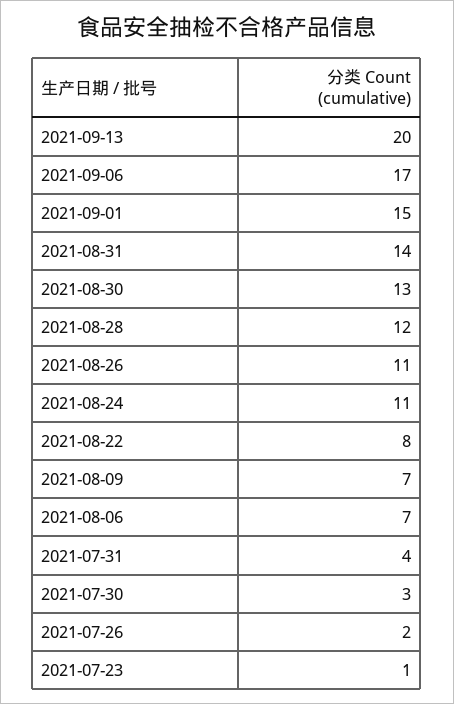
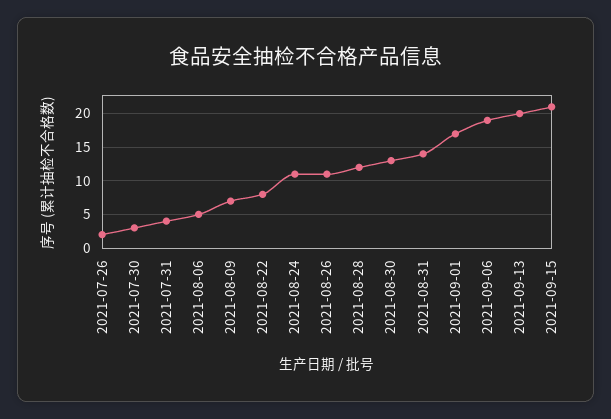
2021-09-06: 17 -> 19
2021-09-01: 15 -> 17
2021-08-06: 7 -> 5
2021-07-23: 1 -> none
2021-09-15: none -> 21

